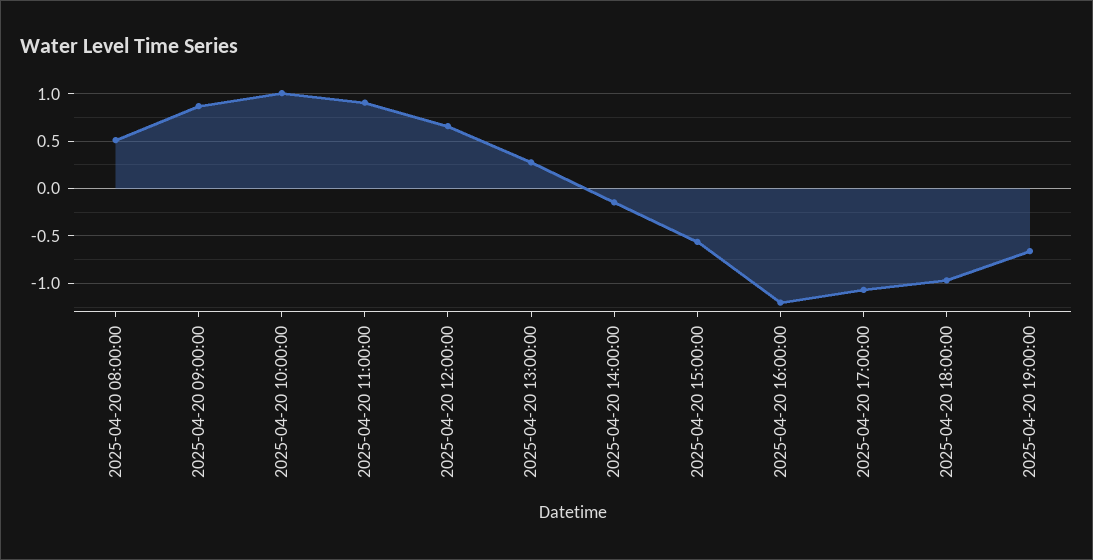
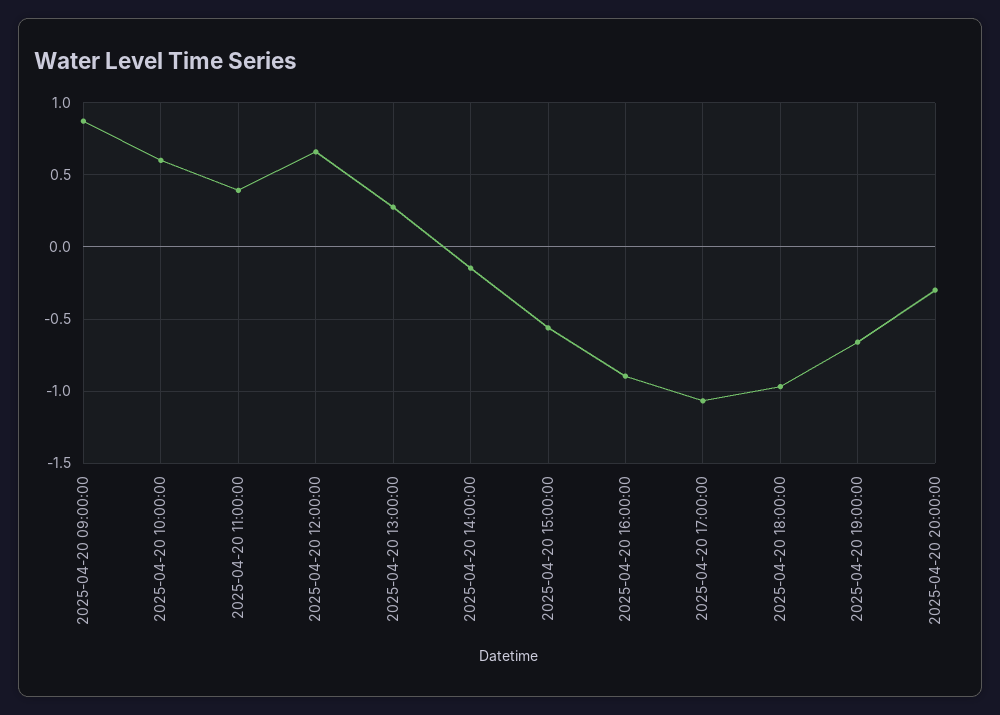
2025-04-20 08:00:00: 0.5 -> none
2025-04-20 10:00:00: 1 -> 0.6
2025-04-20 11:00:00: 0.9 -> 0.4
2025-04-20 16:00:00: -1.2 -> -0.9
2025-04-20 20:00:00: none -> -0.3

